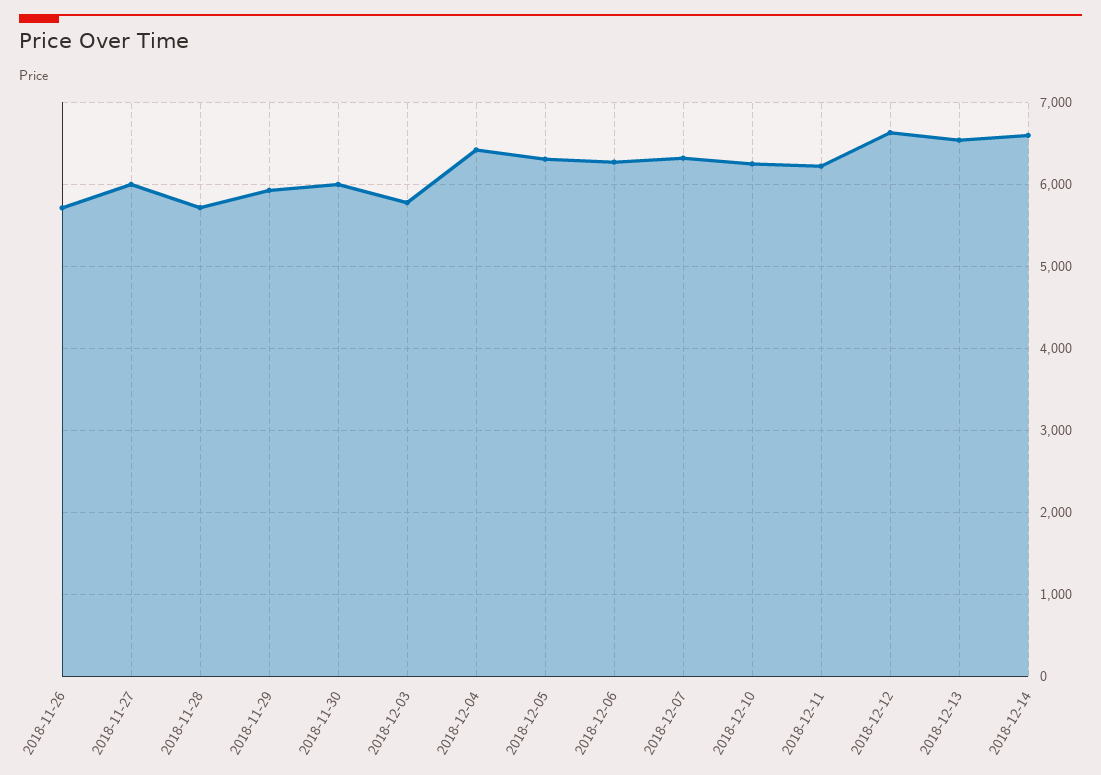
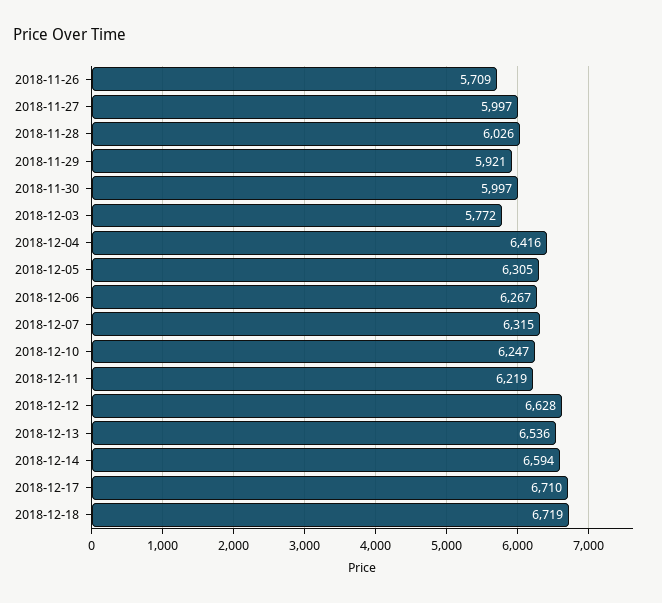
2018-11-28: 5700 -> 6026
2018-12-17: none -> 6710
2018-12-18: none -> 6719

